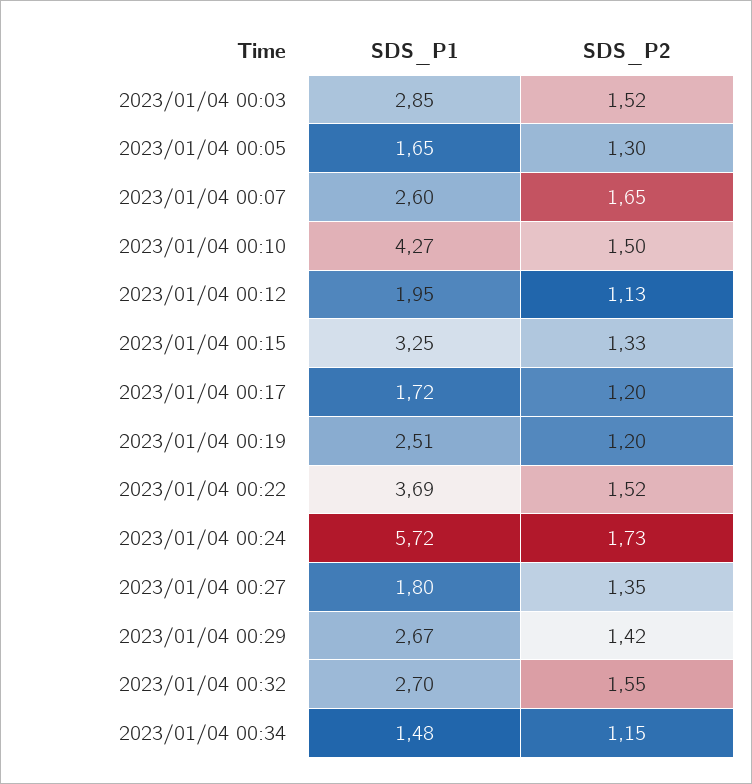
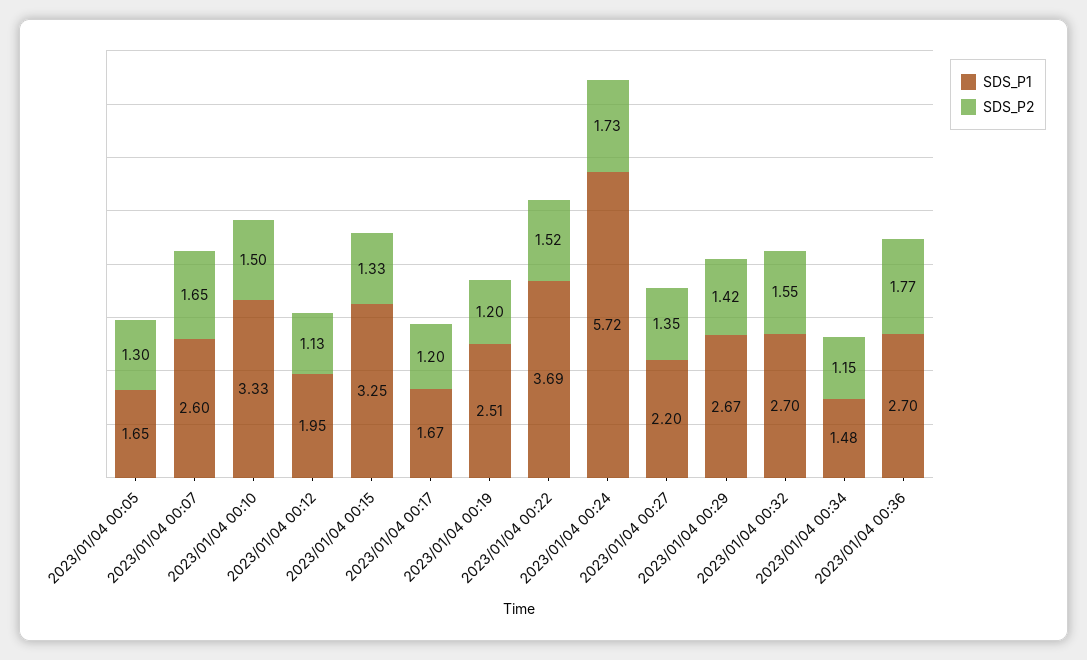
SDS_P1, 2023/01/04 00:03: 2.85 -> none
SDS_P2, 2023/01/04 00:03: 1.52 -> none
SDS_P1, 2023/01/04 00:10: 4.27 -> 3.33
SDS_P1, 2023/01/04 00:17: 1.72 -> 1.67
SDS_P1, 2023/01/04 00:27: 1.8 -> 2.2
SDS_P1, 2023/01/04 00:36: none -> 2.7
SDS_P2, 2023/01/04 00:36: none -> 1.77

